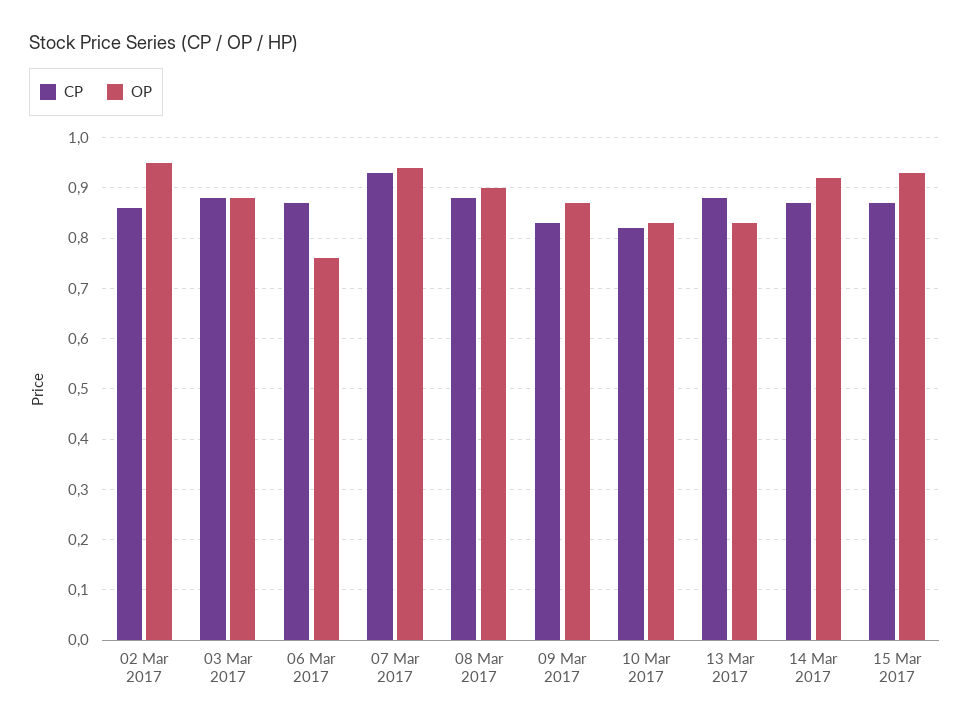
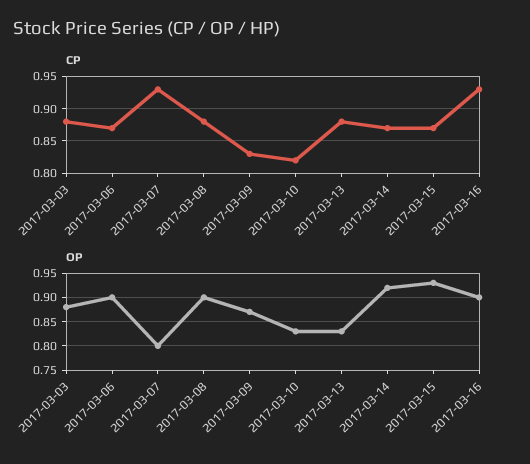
CP, 02 Mar 2017: 0.85 -> none
OP, 02 Mar 2017: 0.95 -> none
OP, 06 Mar 2017: 0.75 -> 0.9
OP, 07 Mar 2017: 0.95 -> 0.8
CP, 2017-03-16: none -> 0.93
OP, 2017-03-16: none -> 0.9

